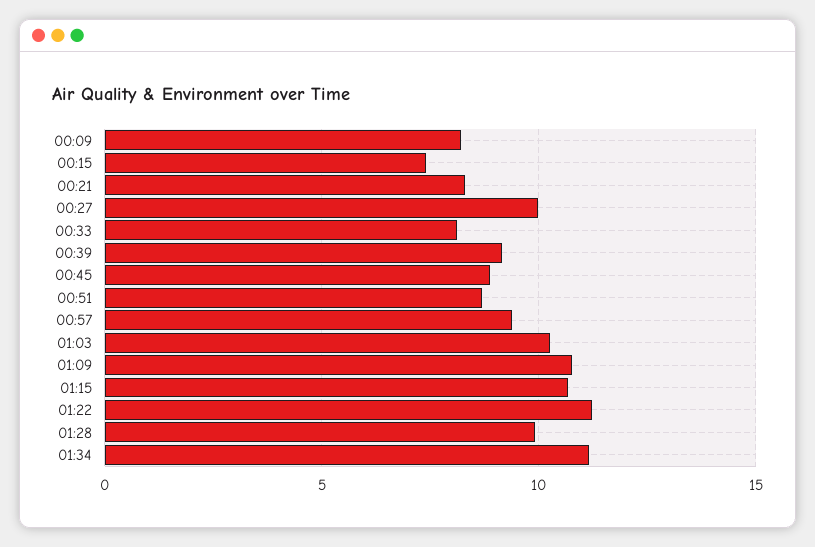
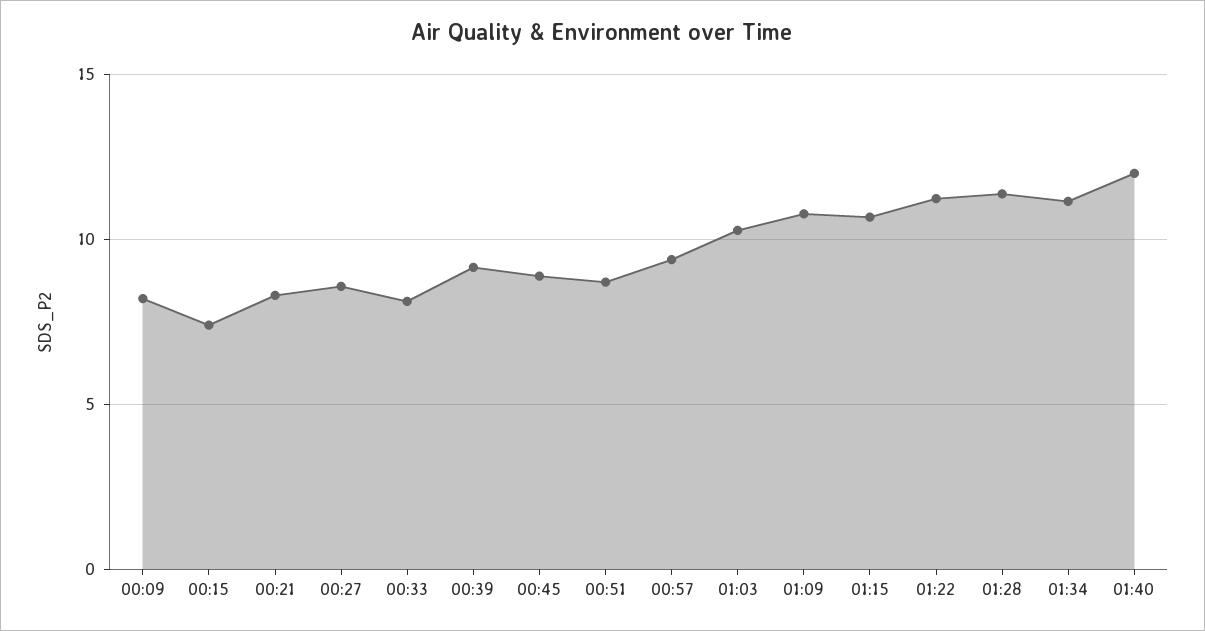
00:27: 10 -> 8.5
01:28: 10 -> 11.5
01:40: none -> 12

